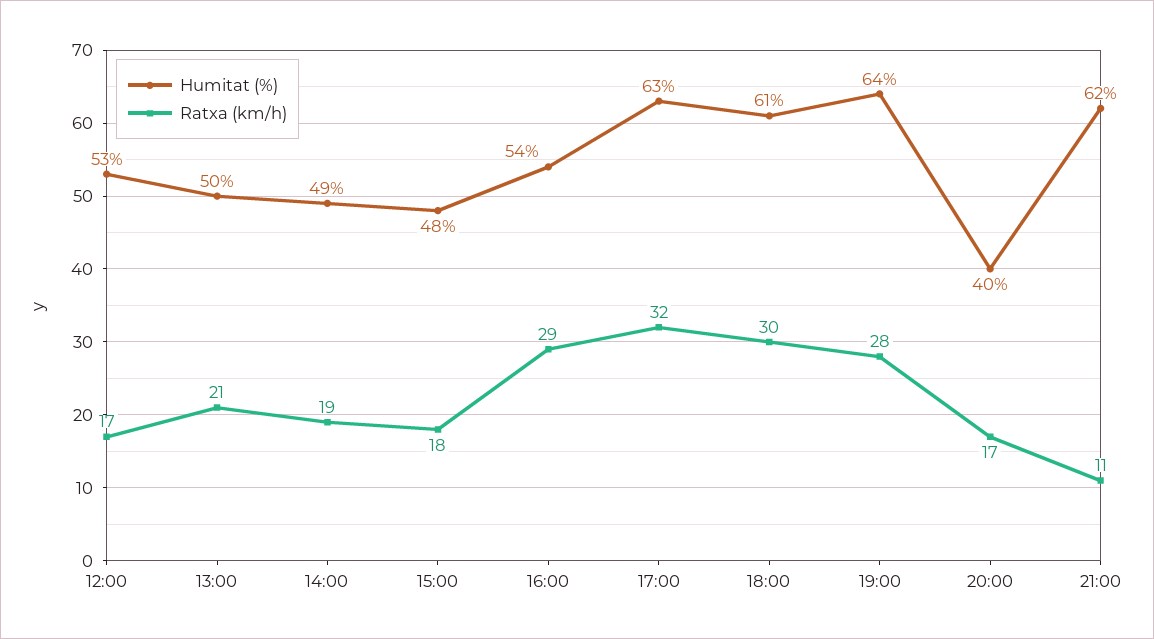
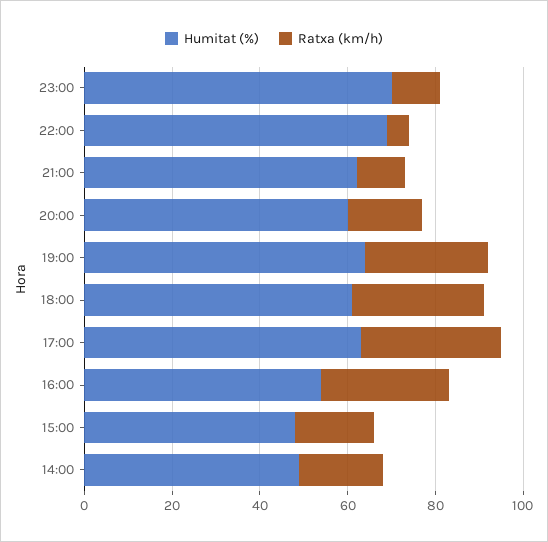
Humitat (%), 12:00: 53 -> none
Ratxa (km/h), 12:00: 17 -> none
Humitat (%), 13:00: 50 -> none
Ratxa (km/h), 13:00: 21 -> none
Humitat (%), 20:00: 40 -> 60
Humitat (%), 23:00: none -> 70
Ratxa (km/h), 23:00: none -> 10
Humitat (%), 22:00: none -> 70
Ratxa (km/h), 22:00: none -> 5

